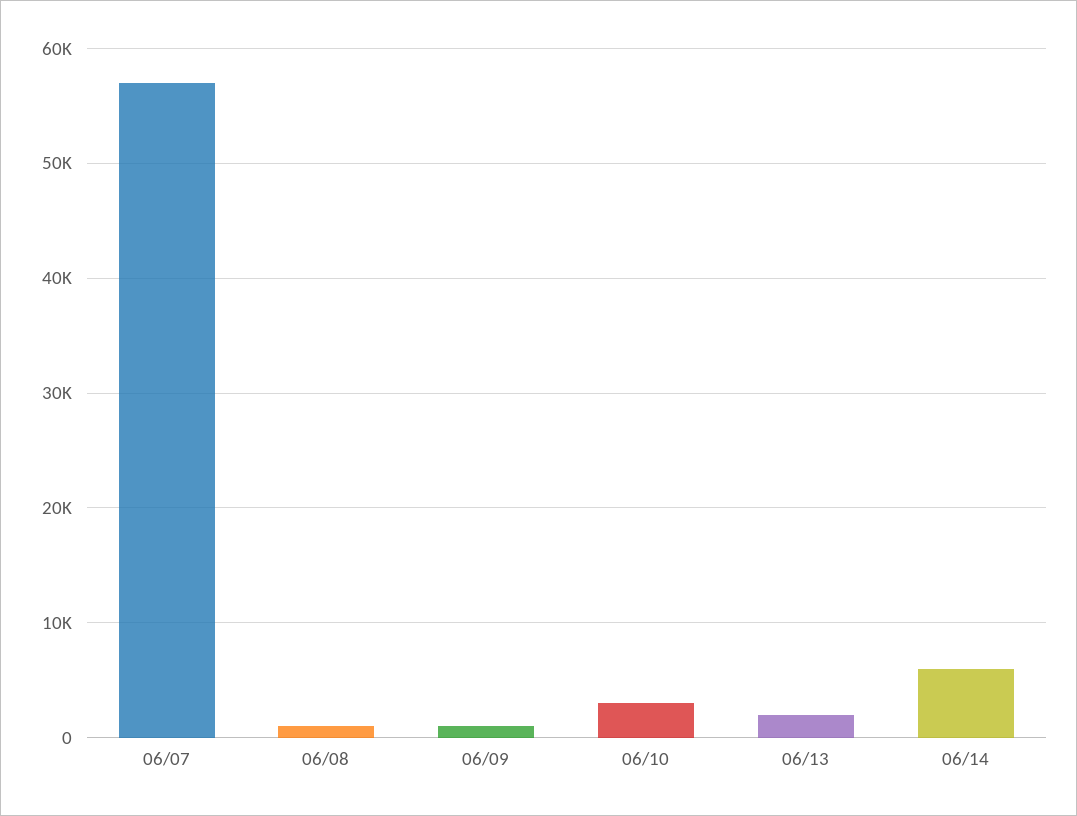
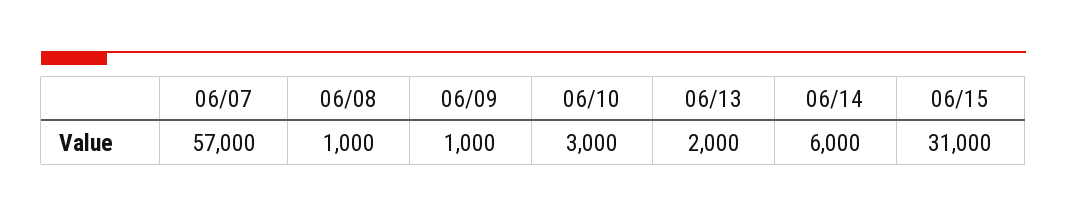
06/15: none -> 31000

